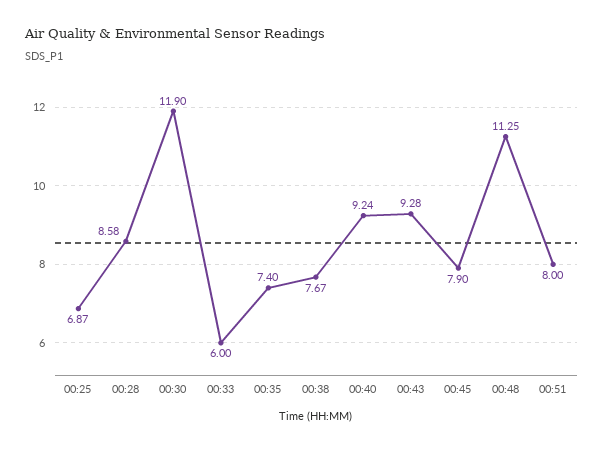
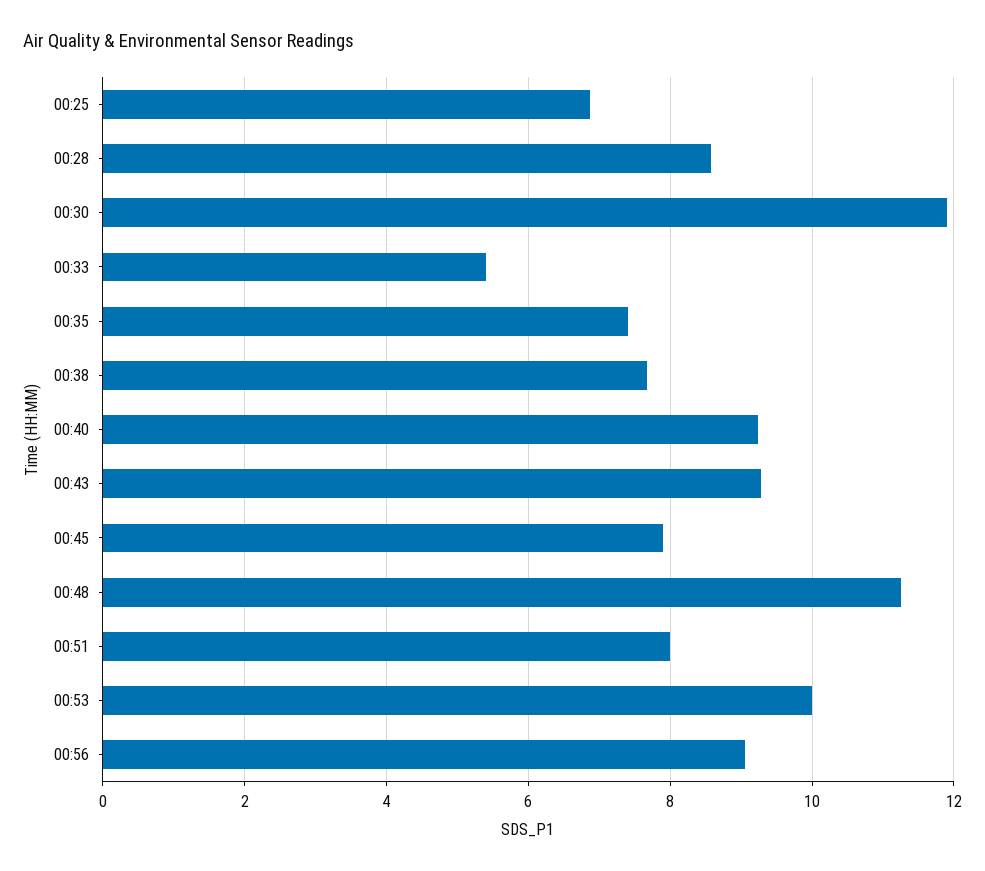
00:33: 6 -> 5.4
00:53: none -> 10
00:56: none -> 9

